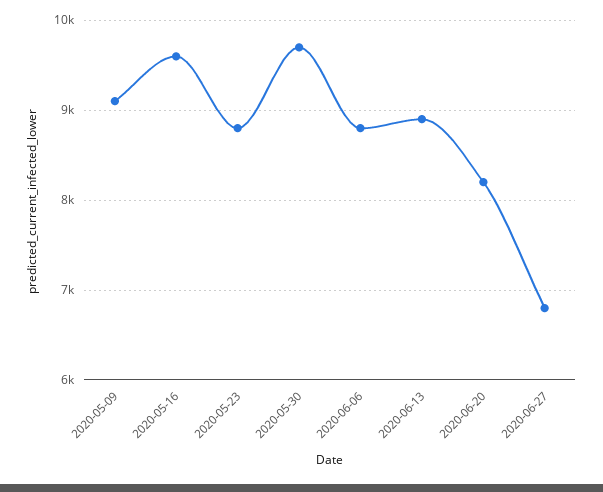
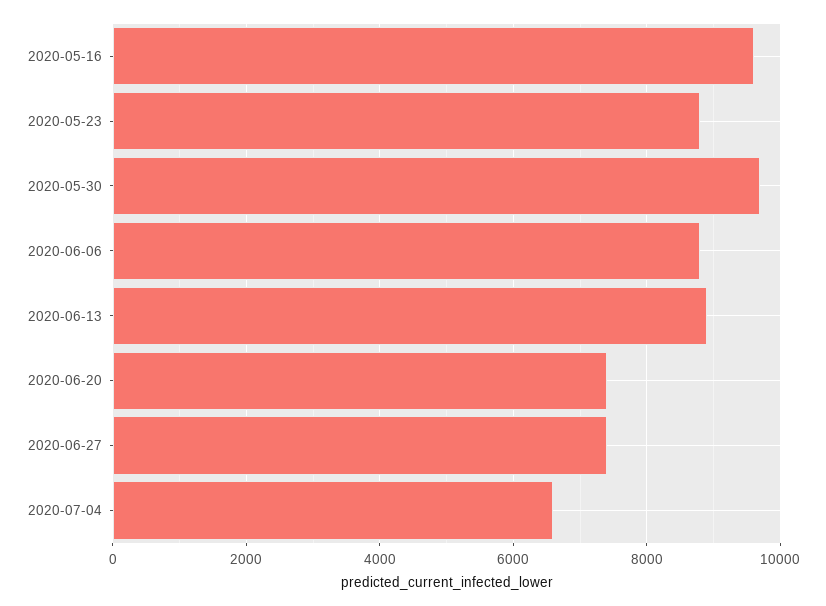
2020-05-09: 9100 -> none
2020-06-20: 8200 -> 7400
2020-06-27: 6800 -> 7400
2020-07-04: none -> 6600

